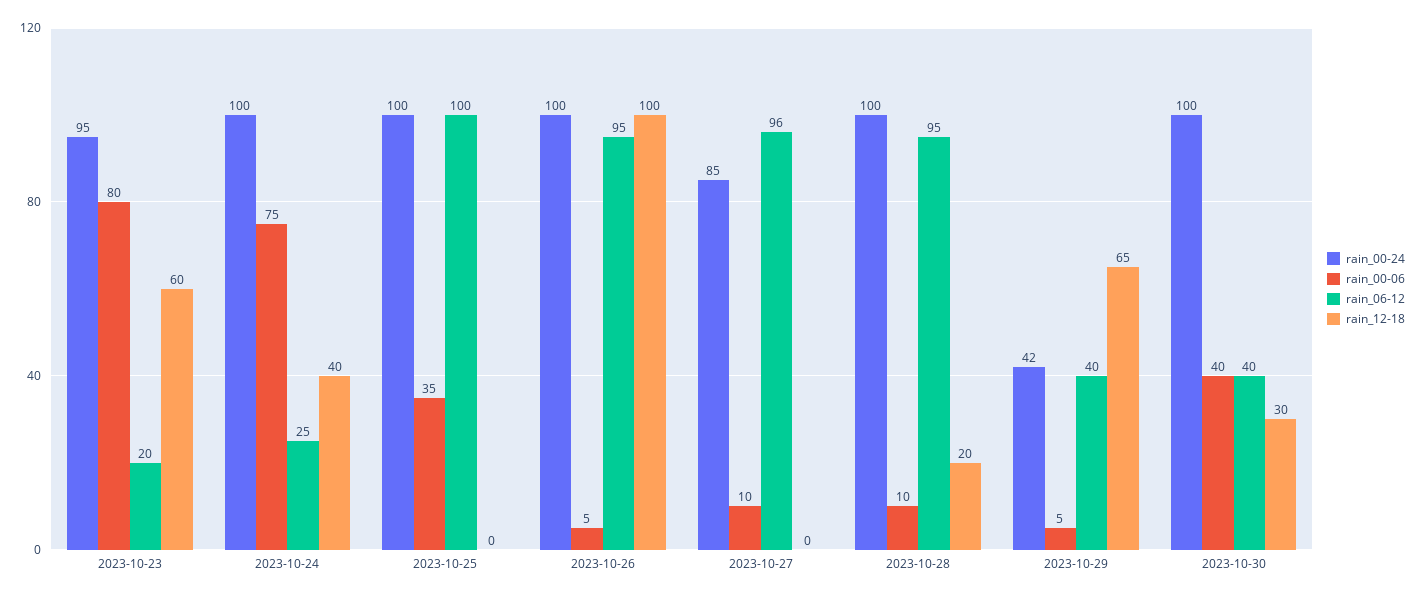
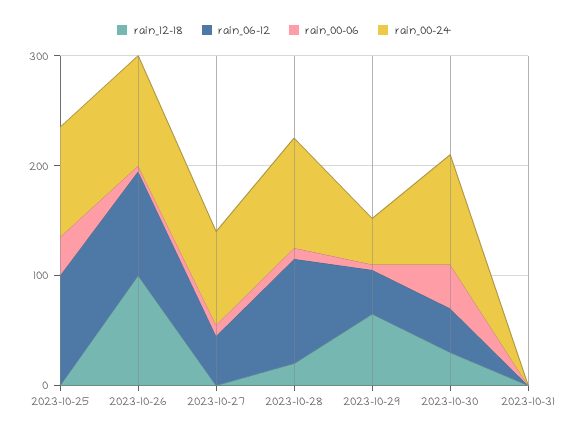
rain_00-24, 2023-10-23: 95 -> none
rain_00-06, 2023-10-23: 80 -> none
rain_06-12, 2023-10-23: 20 -> none
rain_12-18, 2023-10-23: 60 -> none
rain_00-24, 2023-10-24: 100 -> none
rain_00-06, 2023-10-24: 75 -> none
rain_06-12, 2023-10-24: 25 -> none
rain_12-18, 2023-10-24: 40 -> none
rain_06-12, 2023-10-27: 96 -> 40
rain_12-18, 2023-10-31: none -> 0
rain_06-12, 2023-10-31: none -> 0
rain_00-06, 2023-10-31: none -> 0
rain_00-24, 2023-10-31: none -> 0

